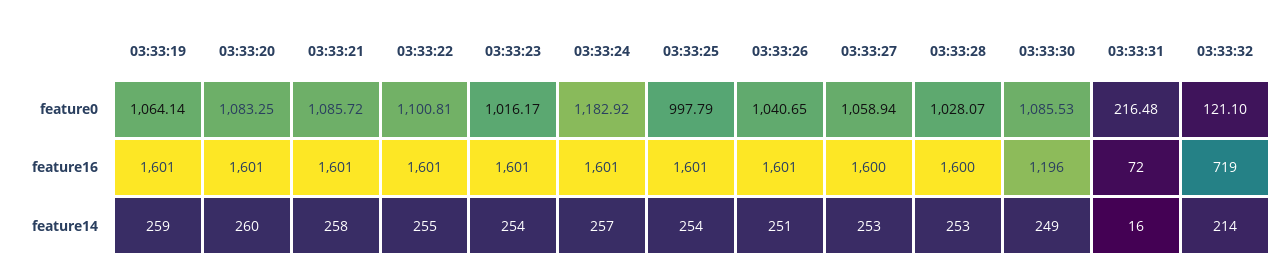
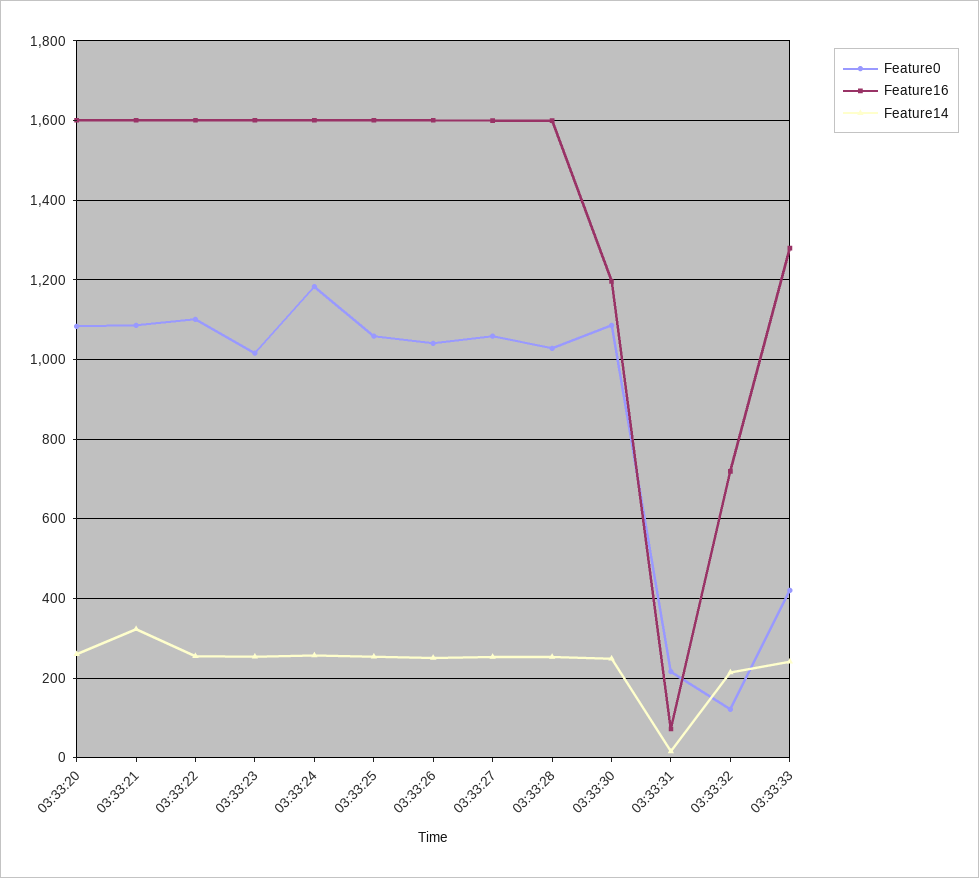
feature0, 03:33:19: 1064.14 -> none
feature0, 03:33:25: 997.79 -> 1060
feature16, 03:33:19: 1601 -> none
feature14, 03:33:19: 259 -> none
feature14, 03:33:21: 258 -> 320
feature0, 03:33:33: none -> 420
feature16, 03:33:33: none -> 1280
feature14, 03:33:33: none -> 240

